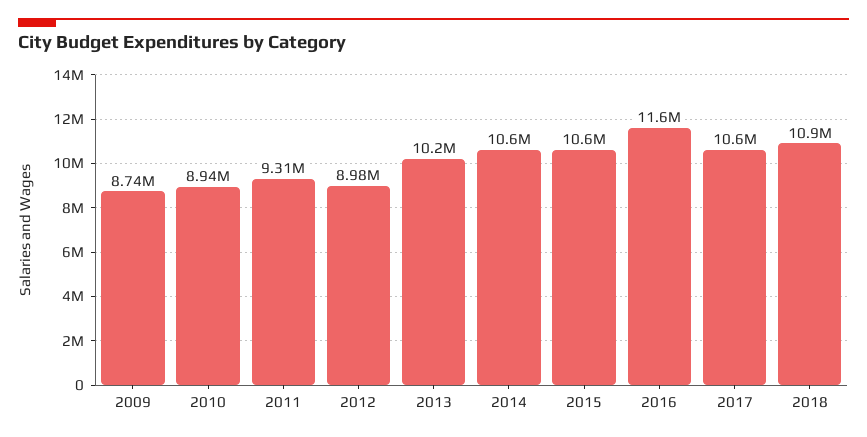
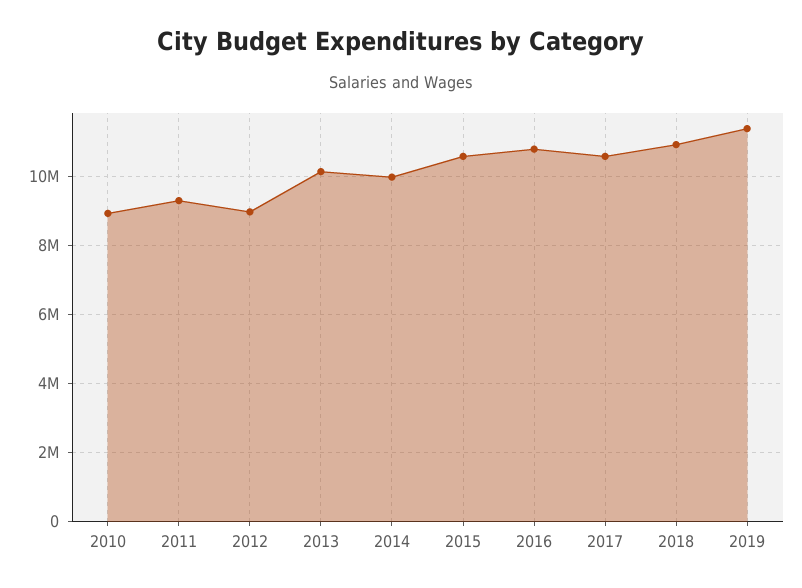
2009: 8740000 -> none
2014: 10600000 -> 10000000
2016: 11600000 -> 10800000
2019: none -> 11400000

